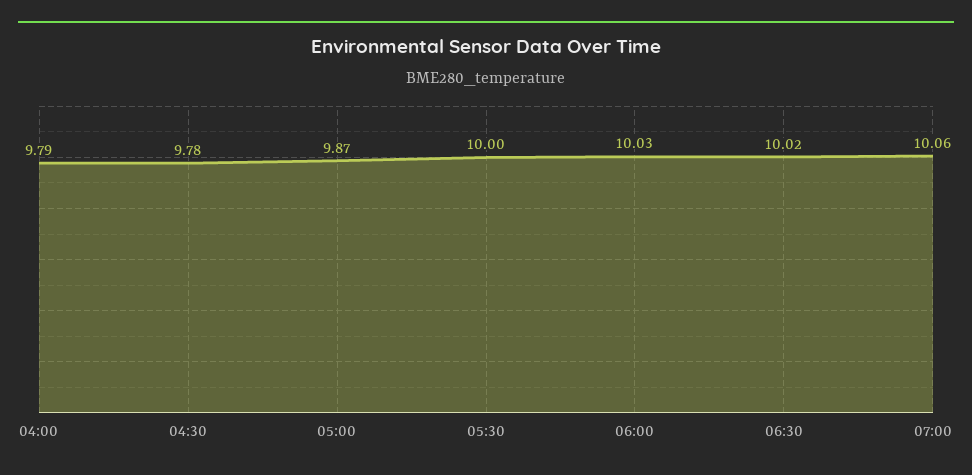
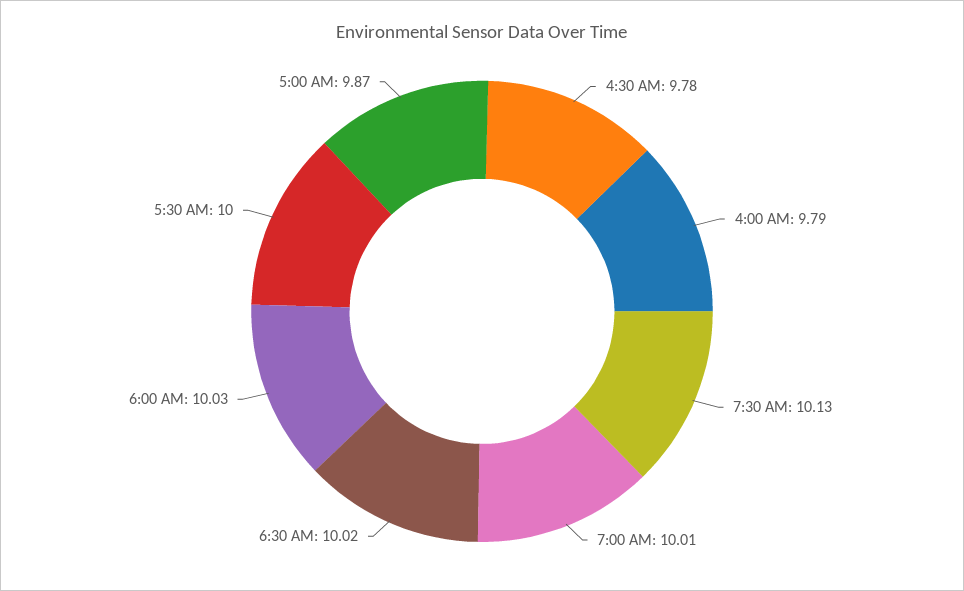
07:00: 10.06 -> 10.01
7:30 AM: none -> 10.13

